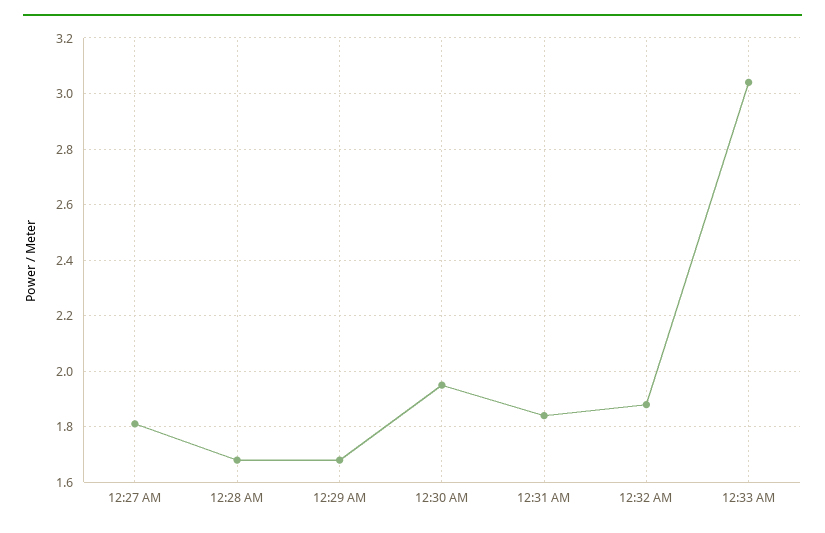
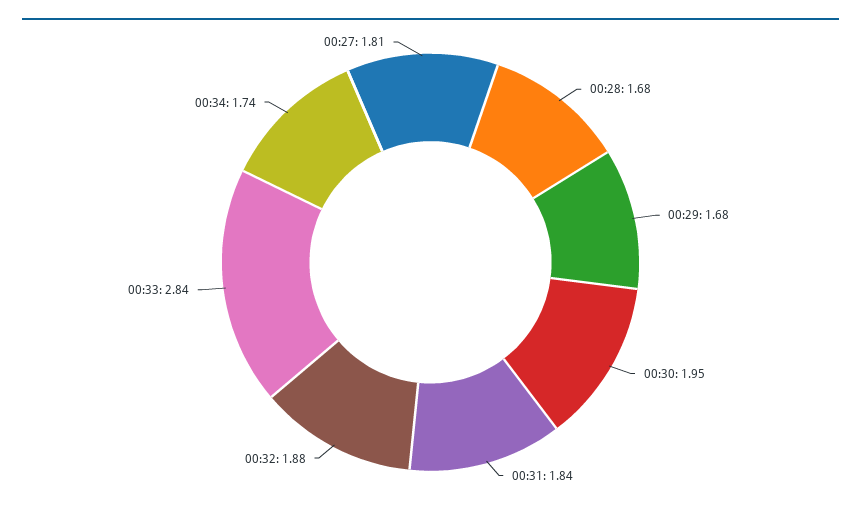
12:33 AM: 3.05 -> 2.84
00:34: none -> 1.74

